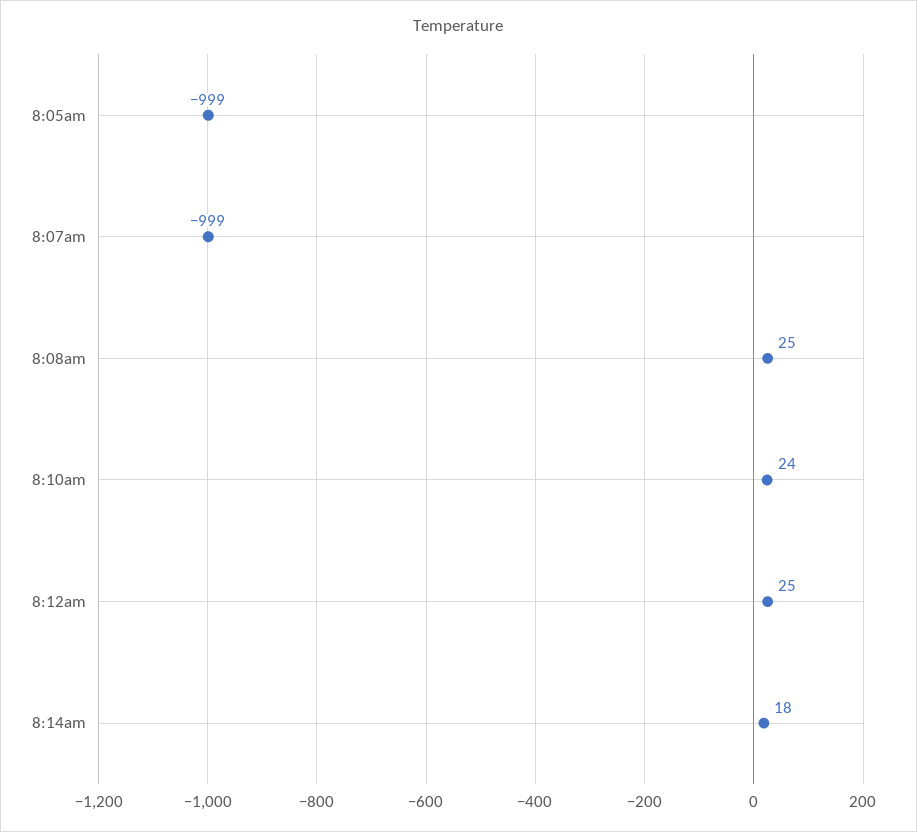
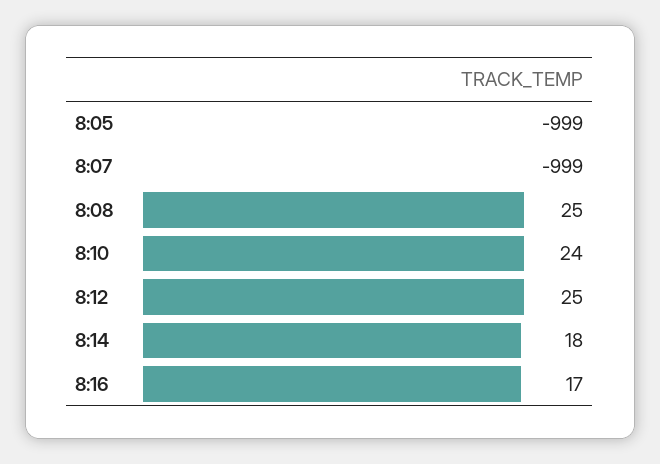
8:16: none -> 17

